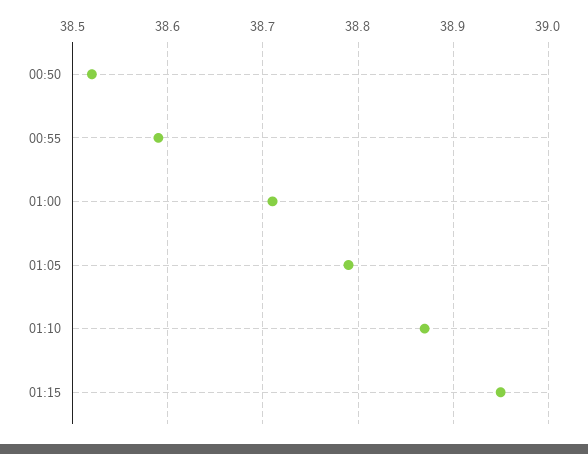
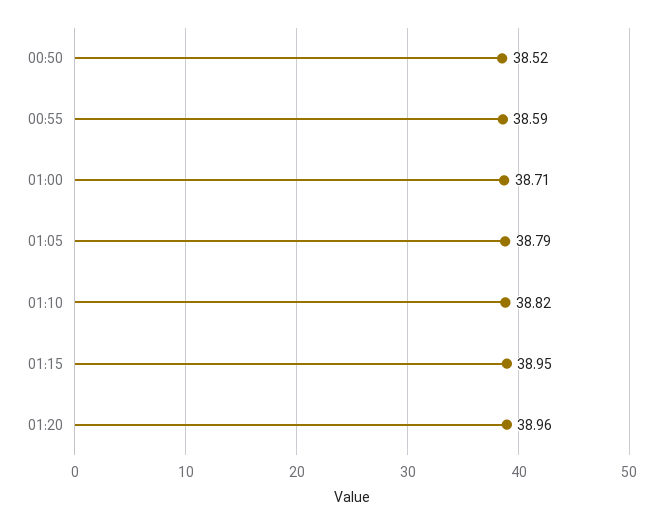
01:10: 38.87 -> 38.82
01:20: none -> 38.96

